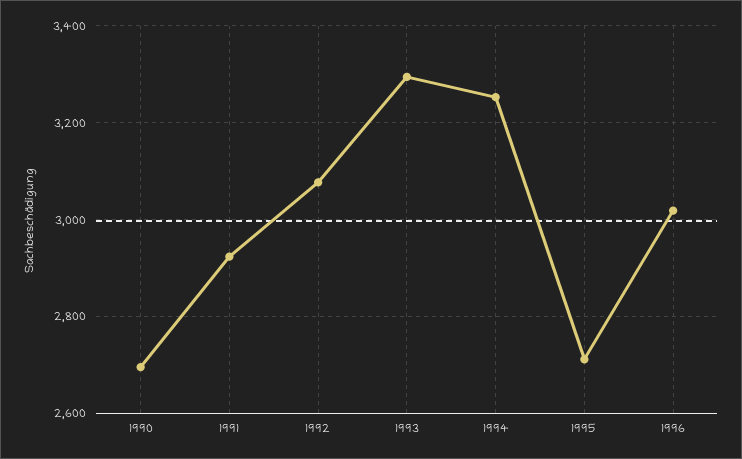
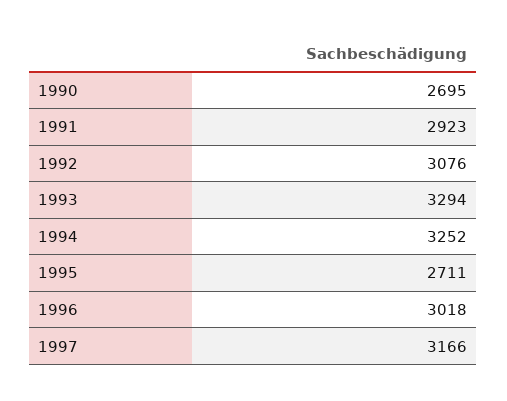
1997: none -> 3166

